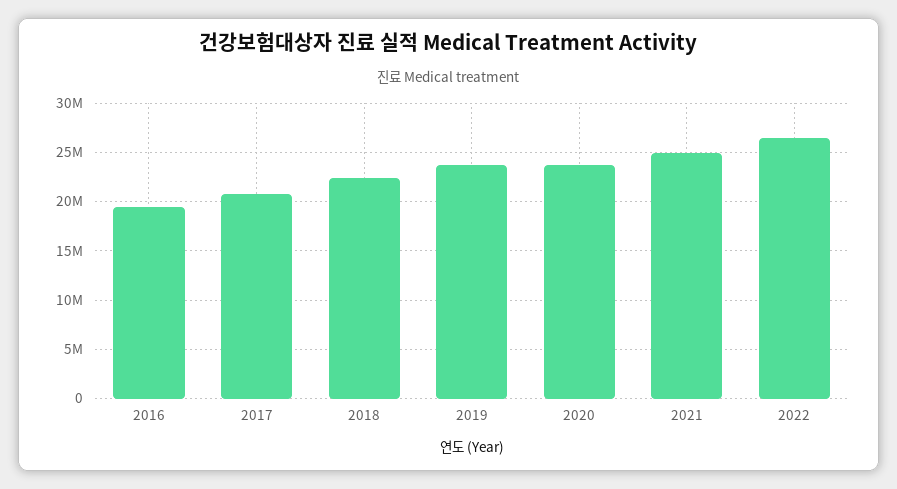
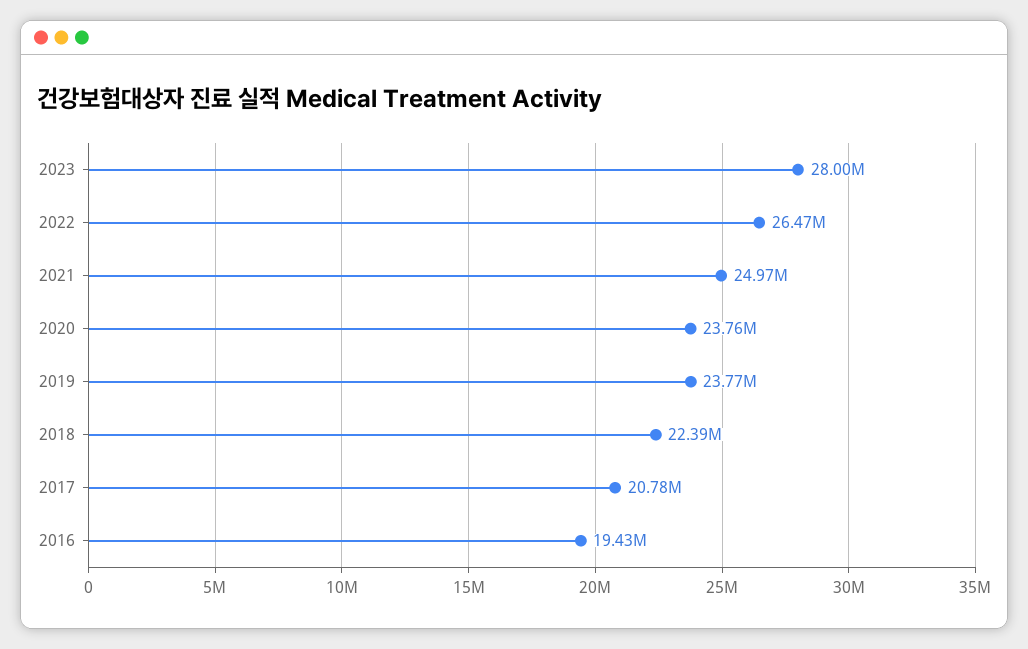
2023: none -> 28000000

